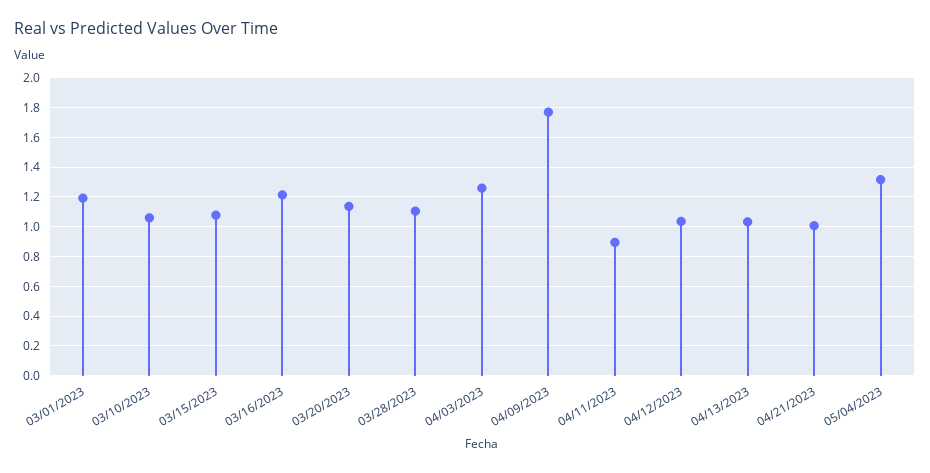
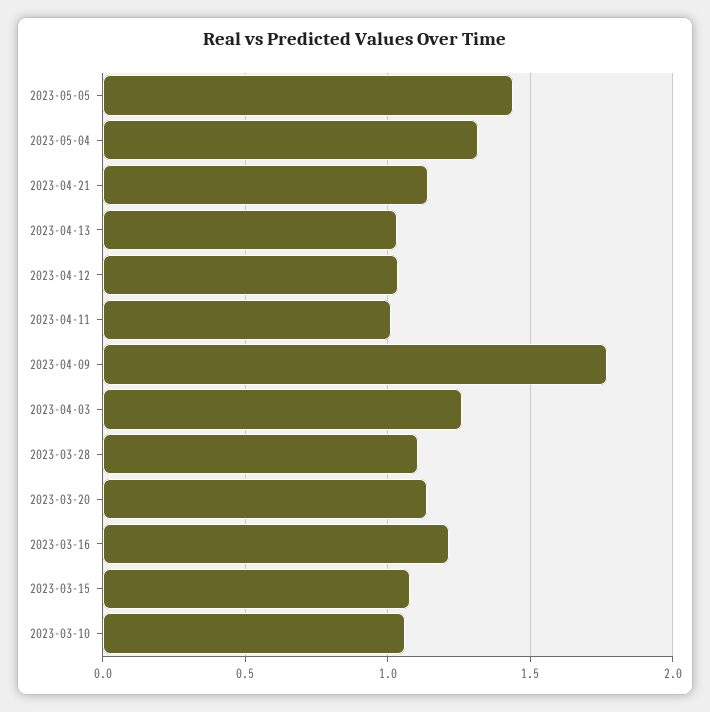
03/01/2023: 1.2 -> none
04/11/2023: 0.9 -> 1
04/21/2023: 1 -> 1.15
2023-05-05: none -> 1.45

